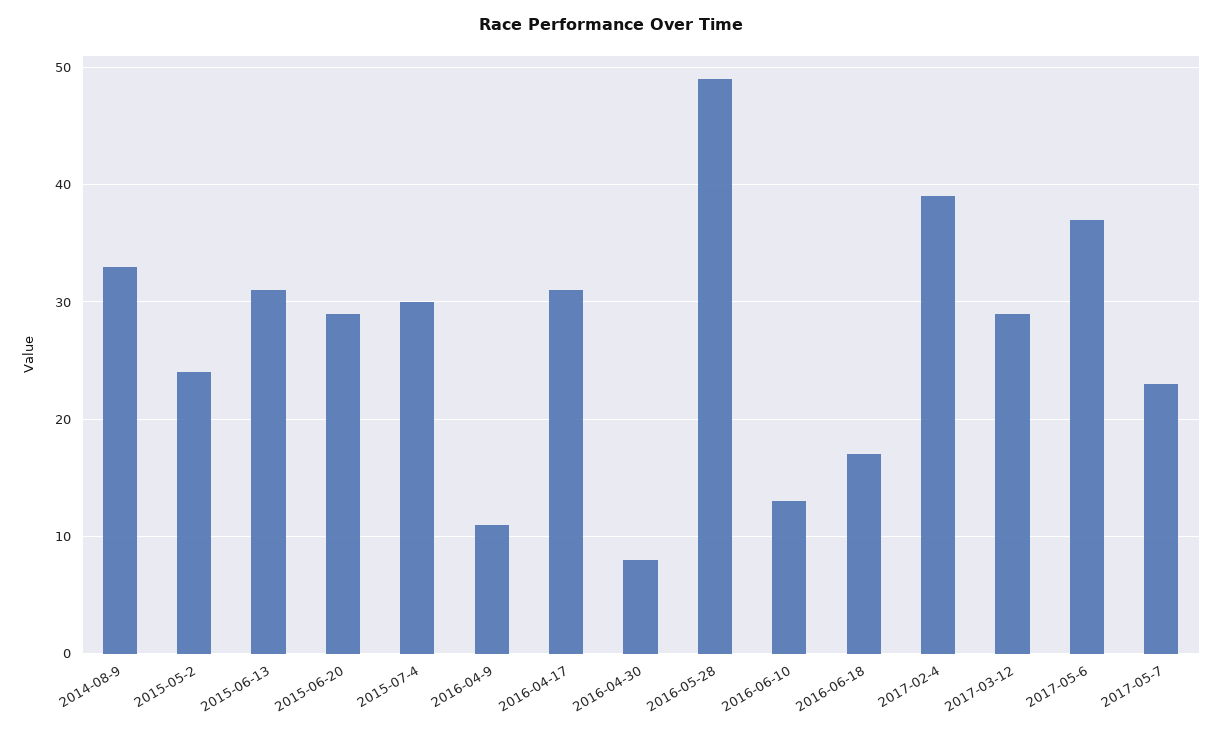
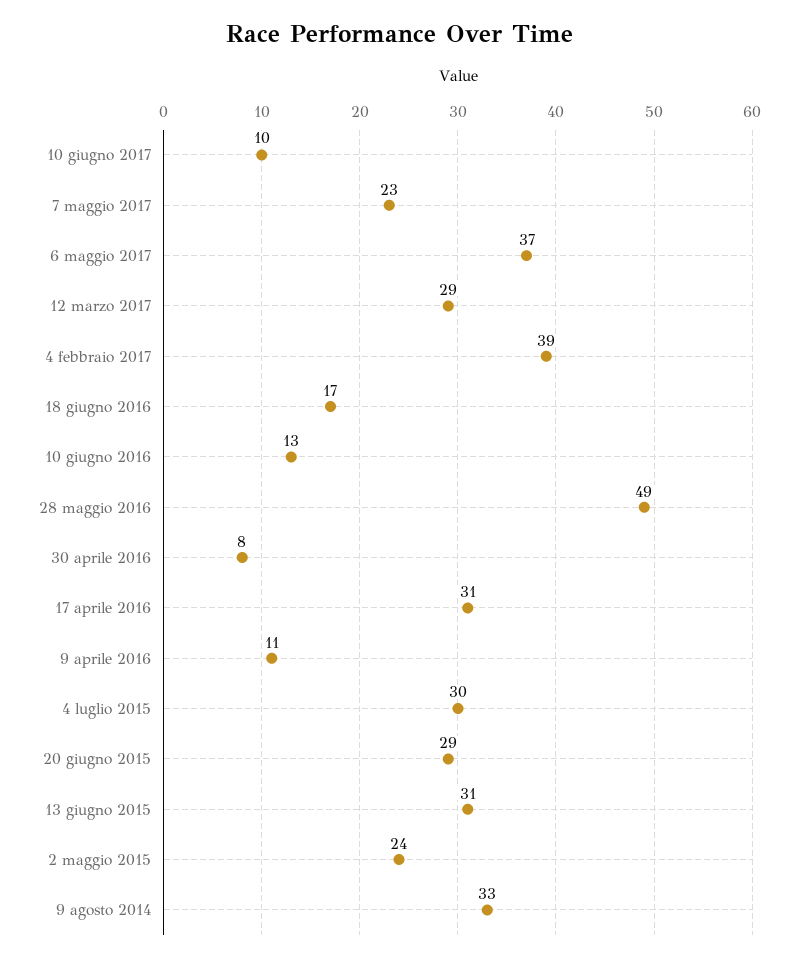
10 giugno 2017: none -> 10

